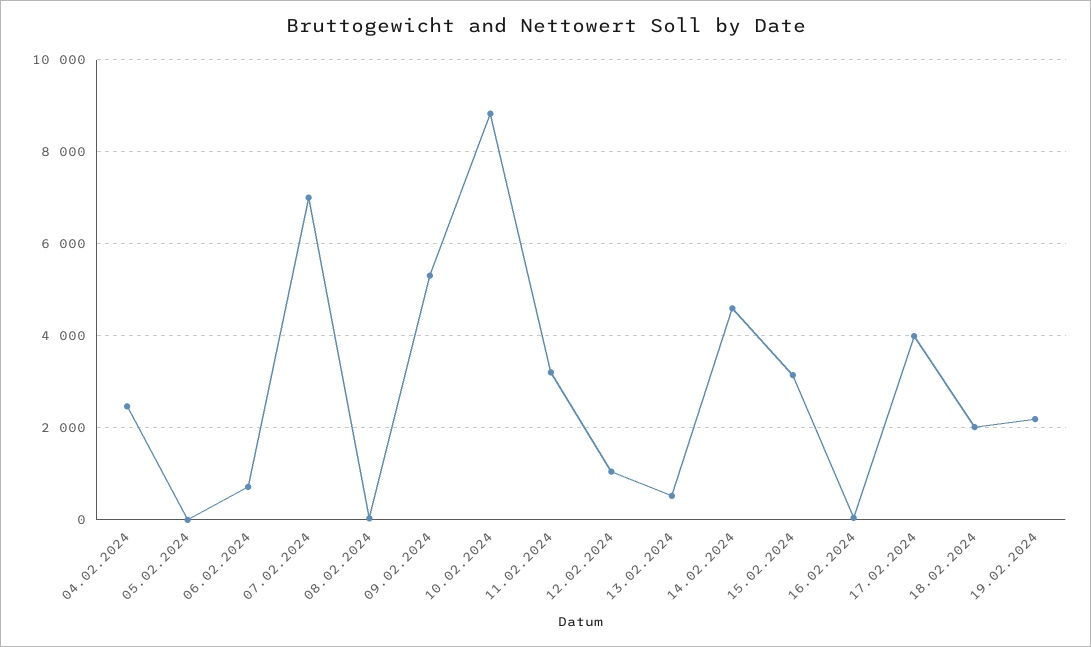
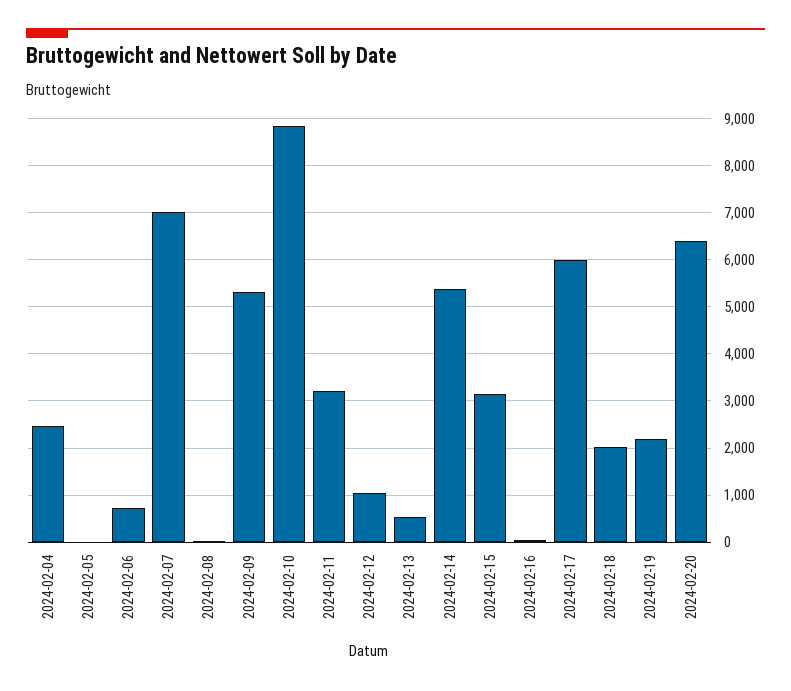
14.02.2024: 4600 -> 5400
17.02.2024: 4000 -> 6000
2024-02-20: none -> 6400

